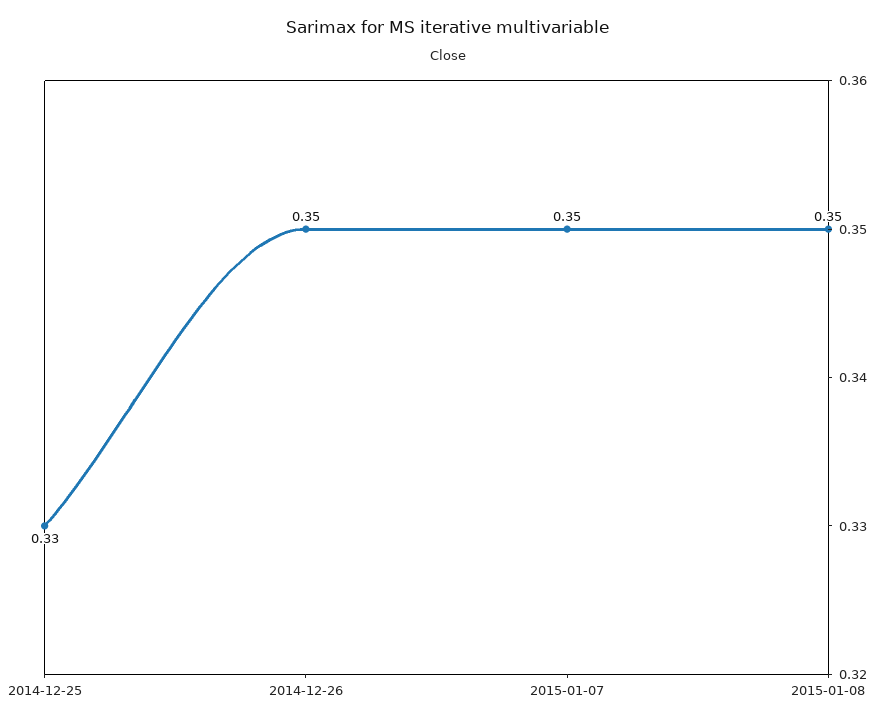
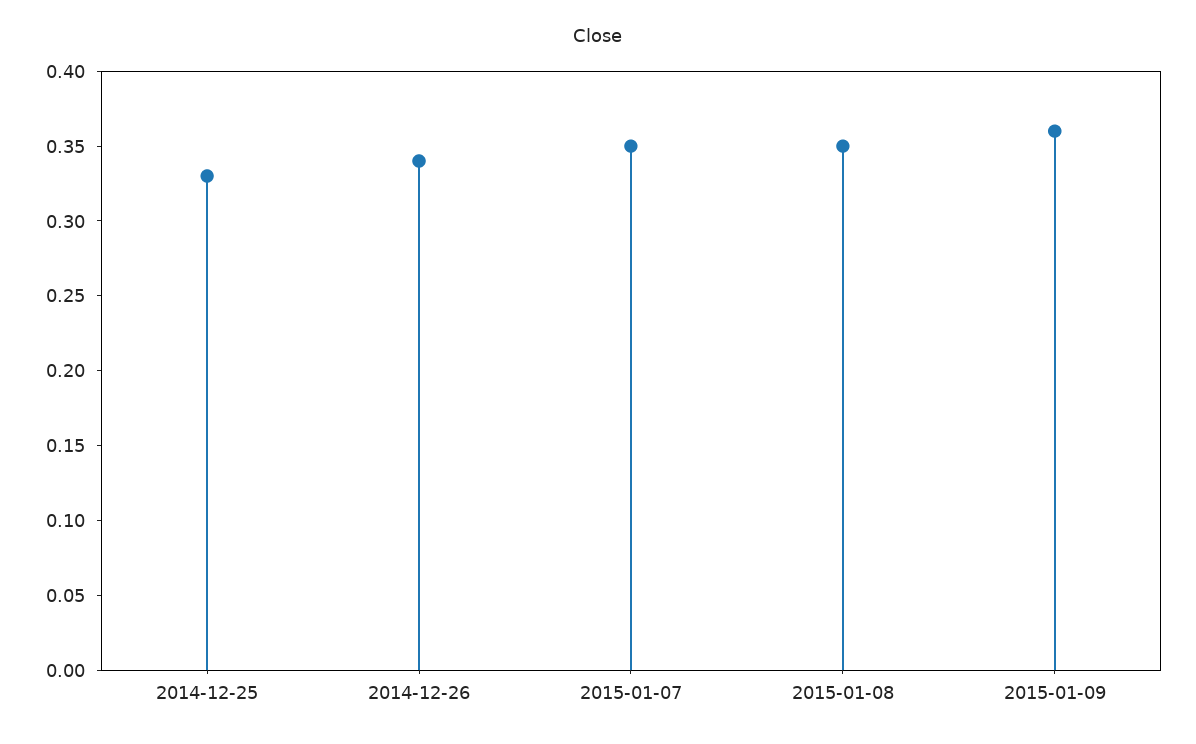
2014-12-26: 0.35 -> 0.34
2015-01-09: none -> 0.36

